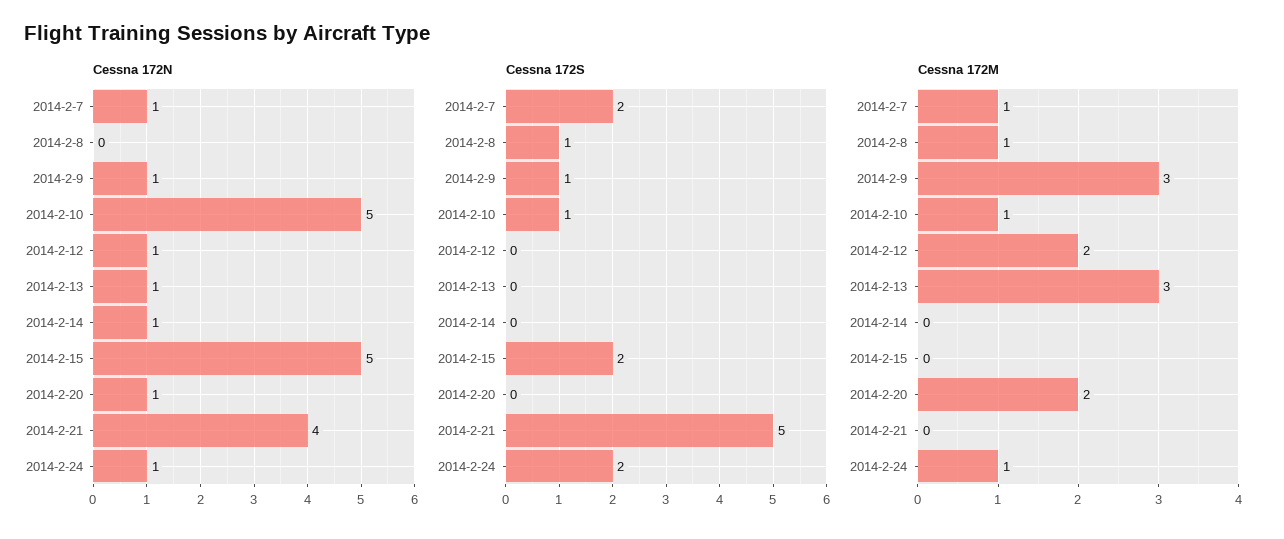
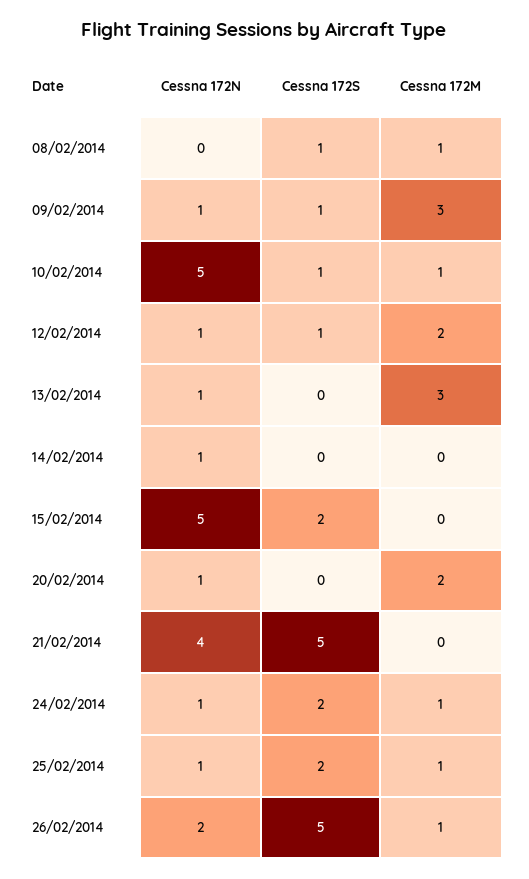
Cessna 172N, 2014-2-7: 1 -> none
Cessna 172S, 2014-2-7: 2 -> none
Cessna 172S, 2014-2-12: 0 -> 1
Cessna 172M, 2014-2-7: 1 -> none
Cessna 172N, 25/02/2014: none -> 1
Cessna 172S, 25/02/2014: none -> 2
Cessna 172M, 25/02/2014: none -> 1
Cessna 172N, 26/02/2014: none -> 2
Cessna 172S, 26/02/2014: none -> 5
Cessna 172M, 26/02/2014: none -> 1

